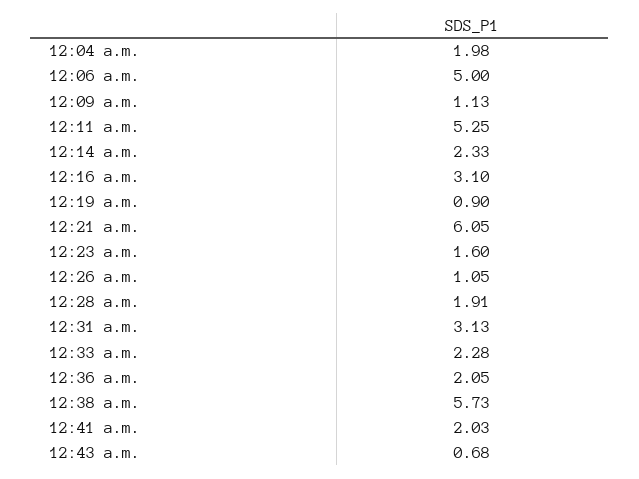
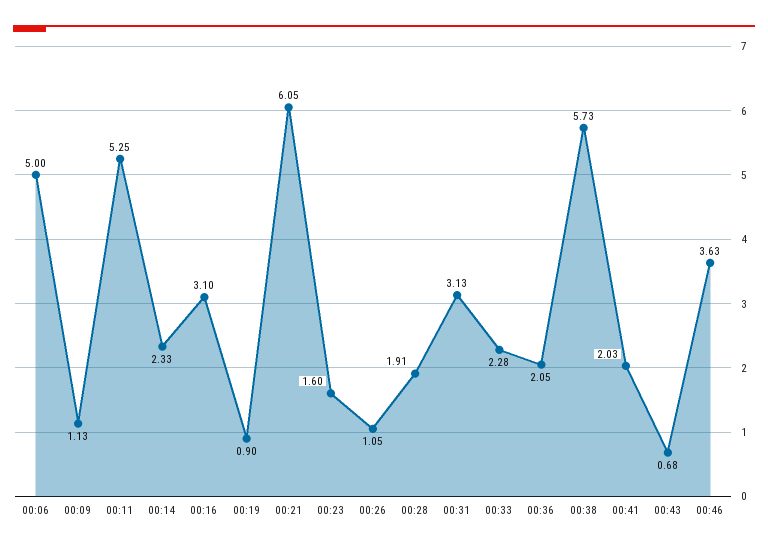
12:04 a.m.: 1.98 -> none
00:46: none -> 3.63

